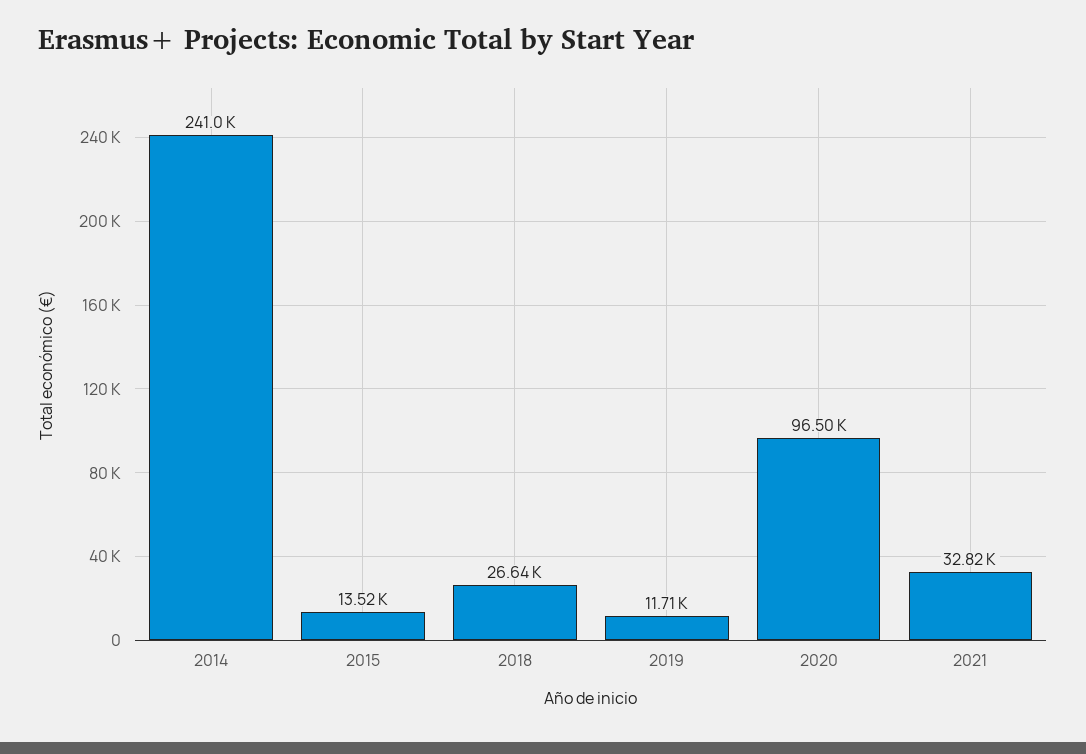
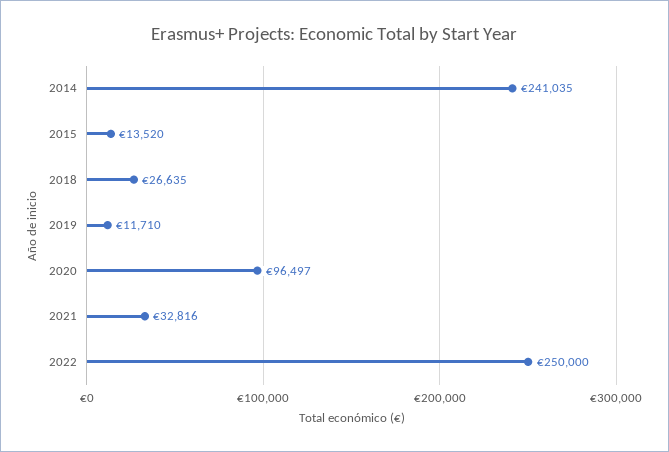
2022: none -> 250000

